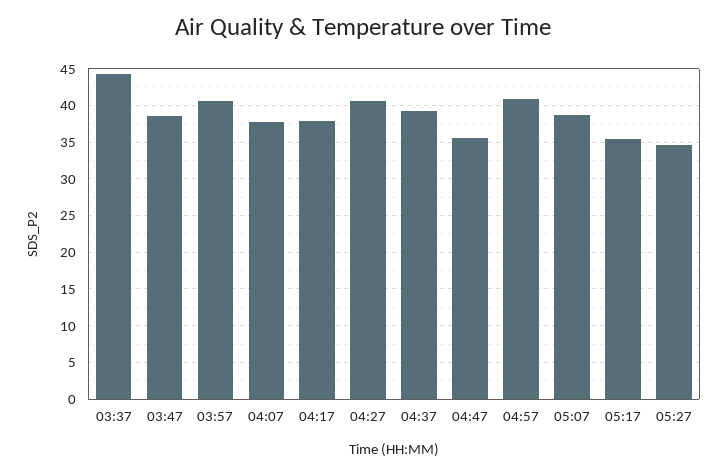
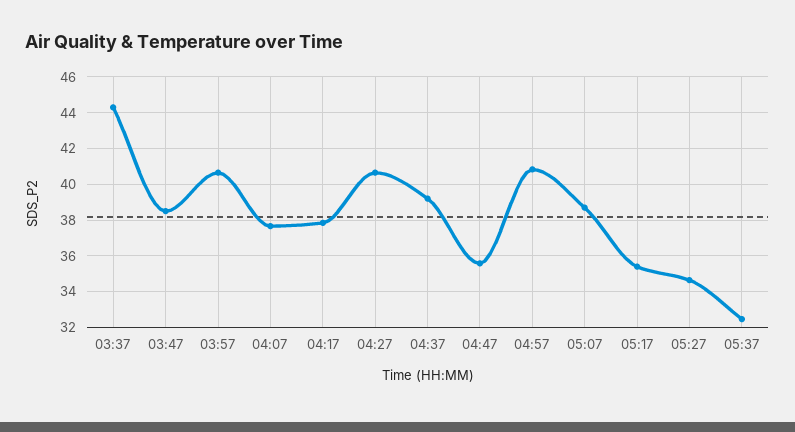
05:37: none -> 32.5

